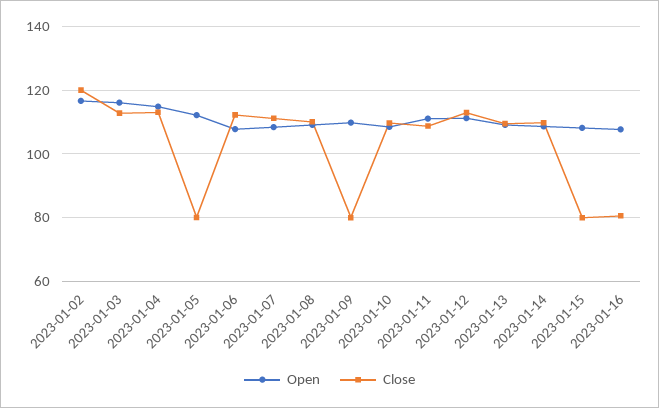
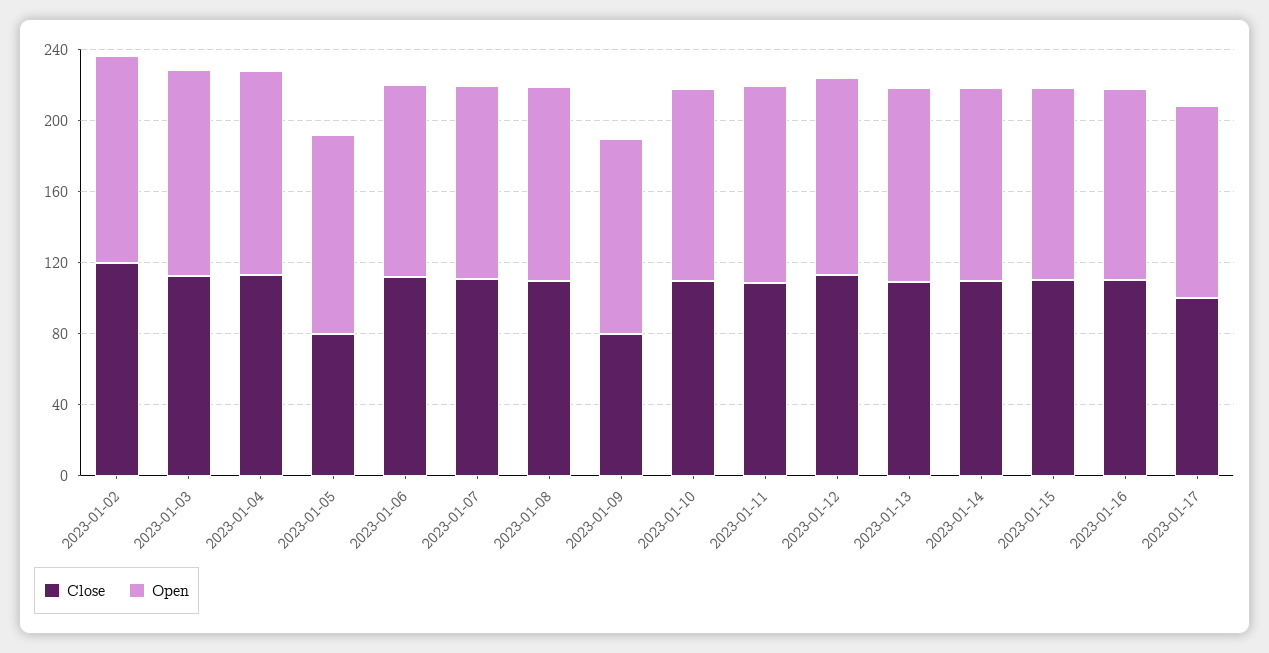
Close, 2023-01-15: 80 -> 110
Close, 2023-01-16: 80 -> 110
Close, 2023-01-17: none -> 100
Open, 2023-01-17: none -> 110

